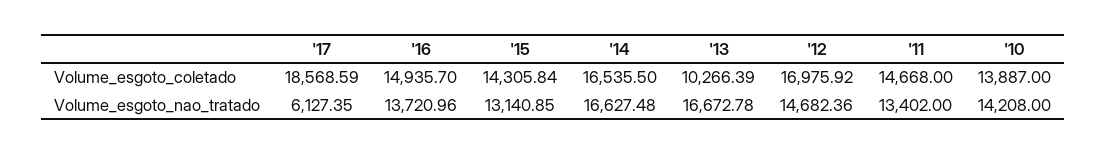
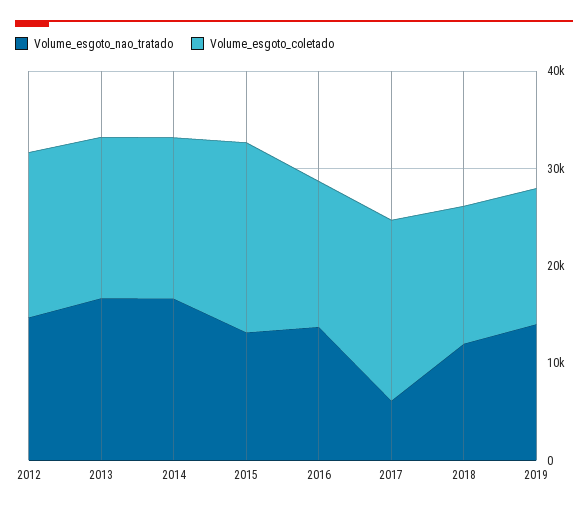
Volume_esgoto_coletado, '15: 14305.84 -> 20000
Volume_esgoto_coletado, '13: 10266.39 -> 16000
Volume_esgoto_coletado, '11: 14668 -> none
Volume_esgoto_coletado, '10: 13887 -> none
Volume_esgoto_nao_tratado, '11: 13402 -> none
Volume_esgoto_nao_tratado, '10: 14208 -> none
Volume_esgoto_nao_tratado, 2018: none -> 12000
Volume_esgoto_coletado, 2018: none -> 14000
Volume_esgoto_nao_tratado, 2019: none -> 14000
Volume_esgoto_coletado, 2019: none -> 14000

